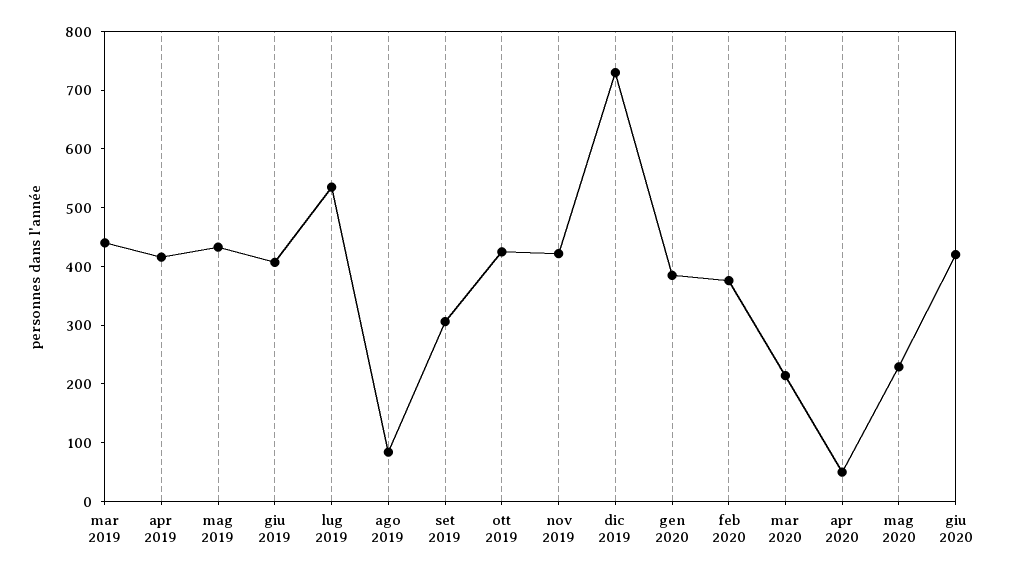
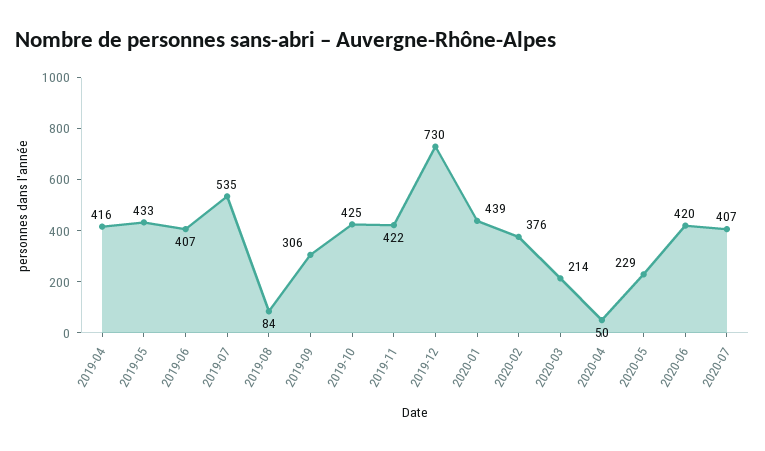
mar 2019: 440 -> none
gen 2020: 380 -> 439
2020-07: none -> 407

